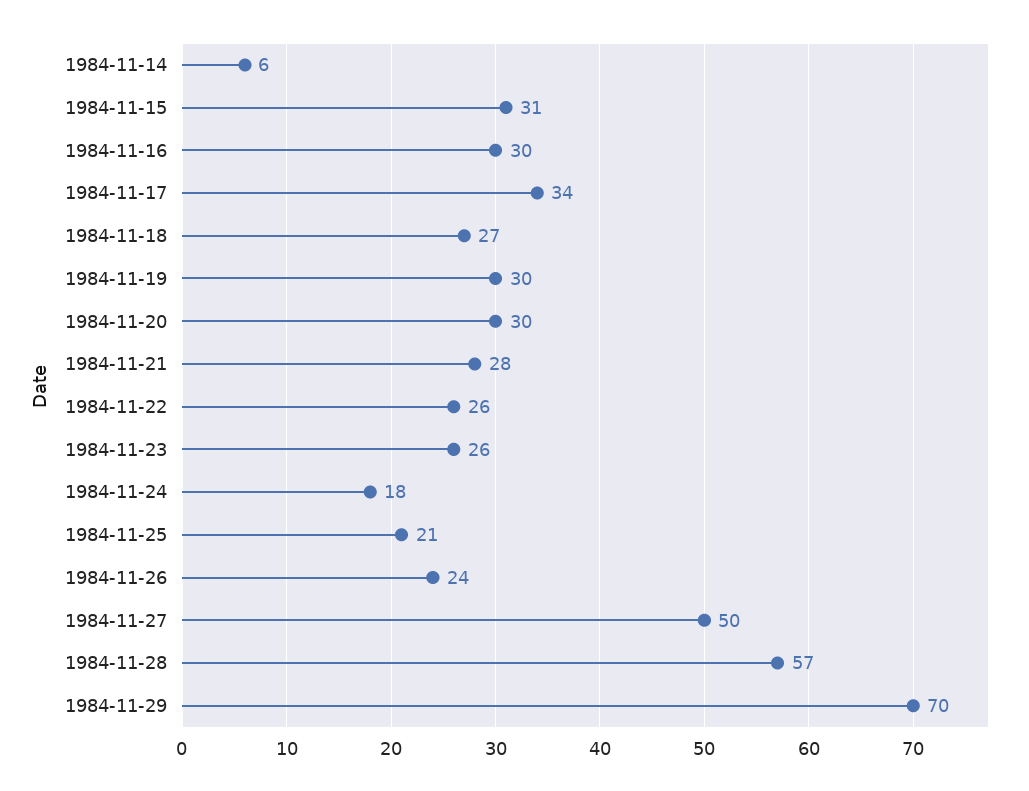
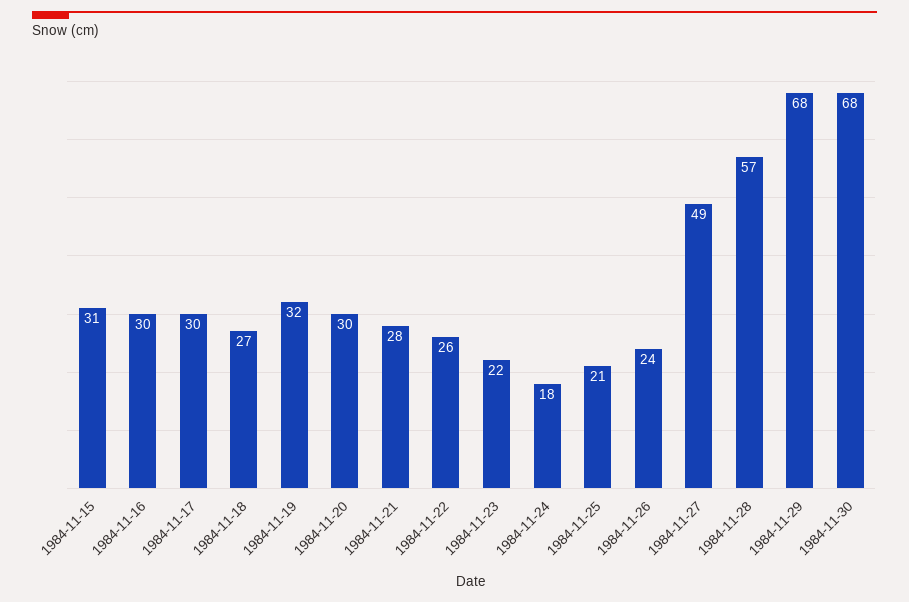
1984-11-14: 6 -> none
1984-11-17: 34 -> 30
1984-11-19: 30 -> 32
1984-11-23: 26 -> 22
1984-11-27: 50 -> 49
1984-11-29: 70 -> 68
1984-11-30: none -> 68

